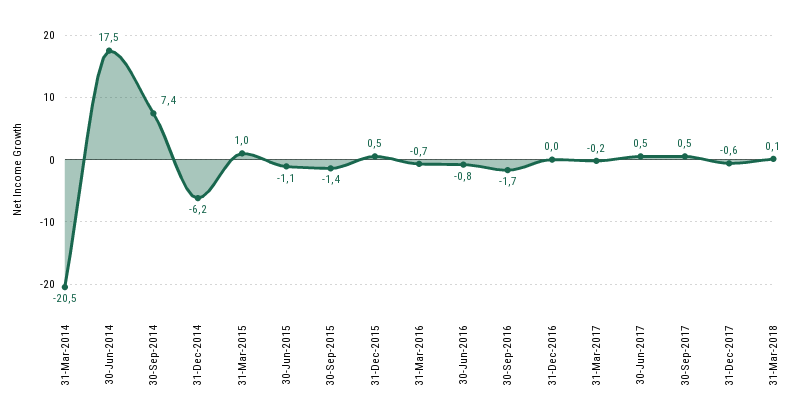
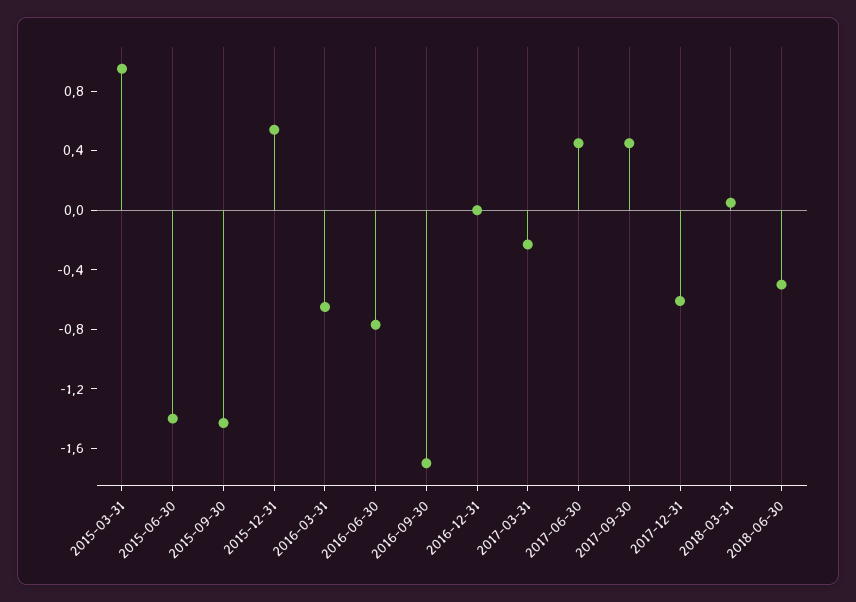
31-Mar-2014: -20.5 -> none
30-Jun-2014: 17.5 -> none
30-Sep-2014: 7.4 -> none
31-Dec-2014: -6.2 -> none
30-Jun-2015: -1.1 -> -1.4
2018-06-30: none -> -0.5

